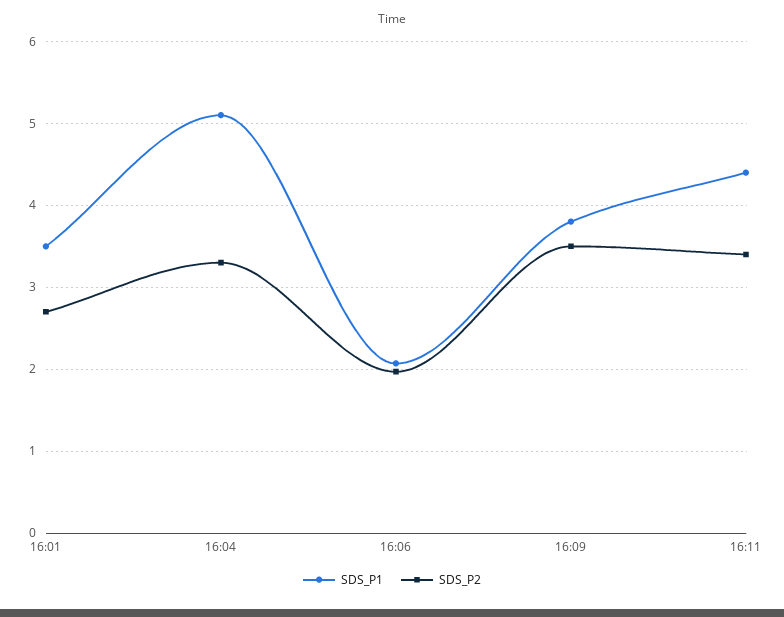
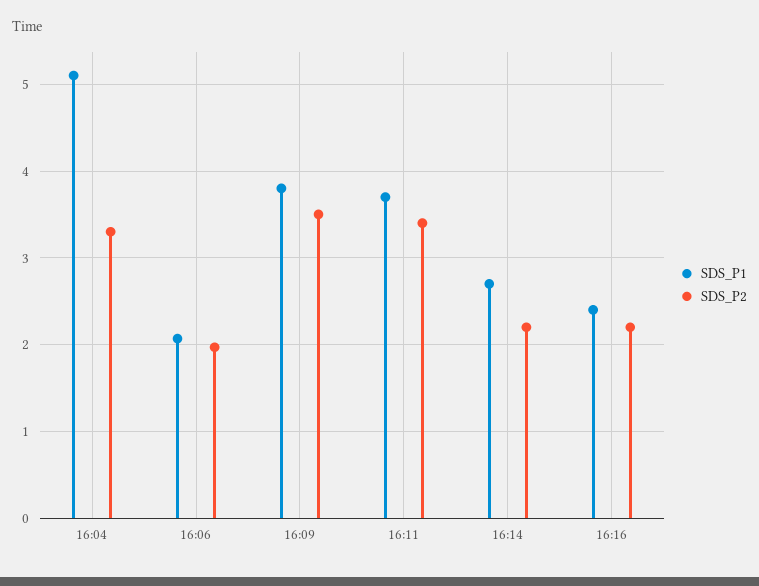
SDS_P1, 16:01: 3.5 -> none
SDS_P2, 16:01: 2.7 -> none
SDS_P1, 16:11: 4.4 -> 3.7
SDS_P1, 16:14: none -> 2.7
SDS_P2, 16:14: none -> 2.2
SDS_P1, 16:16: none -> 2.4
SDS_P2, 16:16: none -> 2.2

